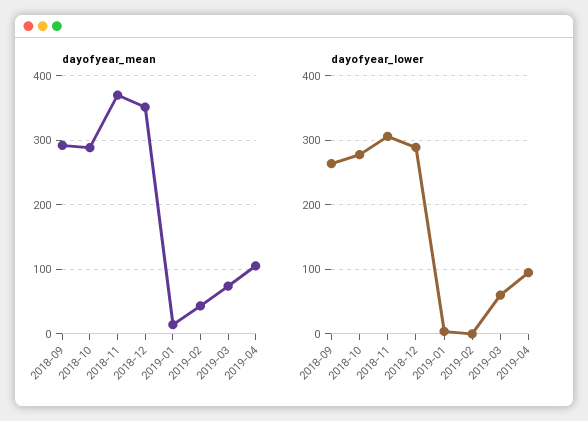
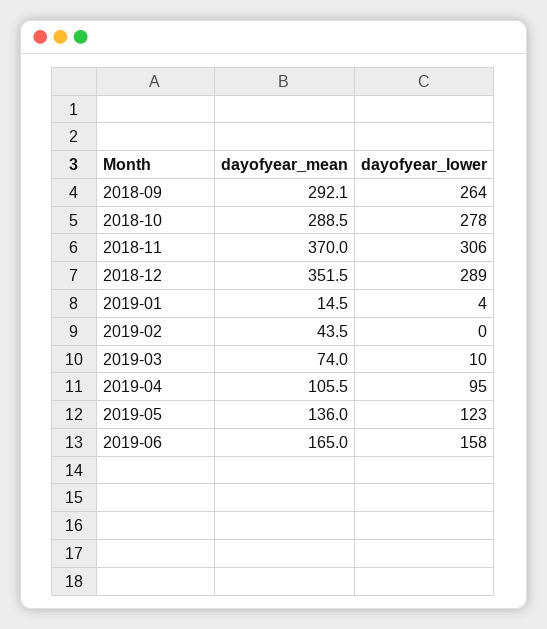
dayofyear_lower, 2019-03: 60 -> 10
dayofyear_mean, 2019-05: none -> 136
dayofyear_lower, 2019-05: none -> 123
dayofyear_mean, 2019-06: none -> 165
dayofyear_lower, 2019-06: none -> 158

